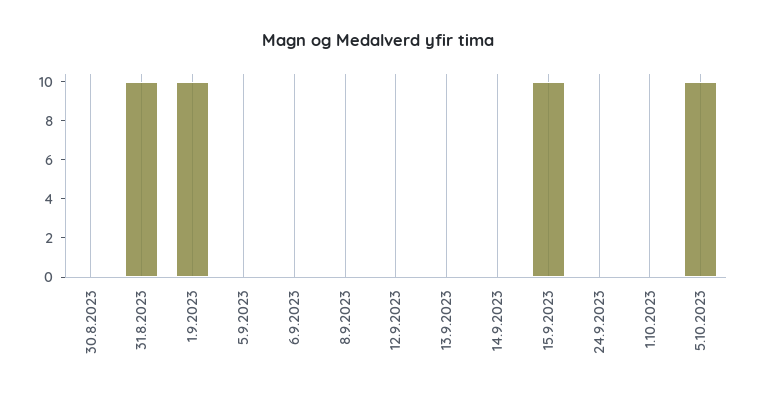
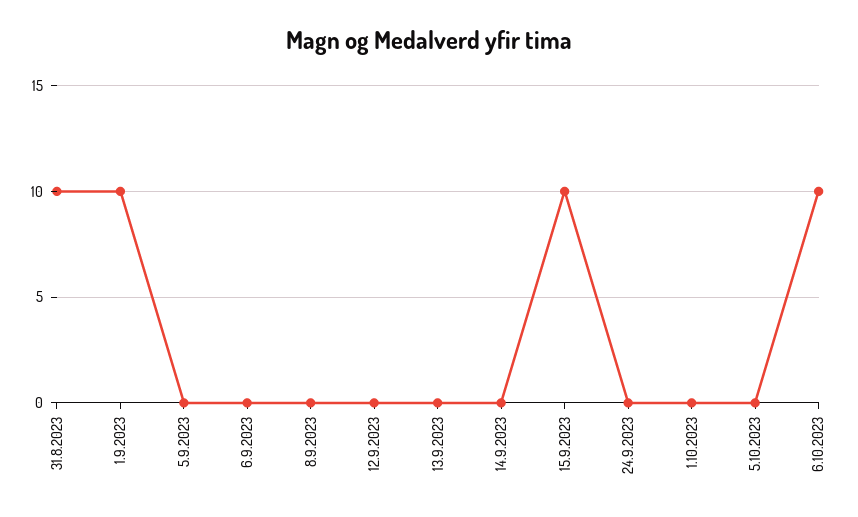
30.8.2023: 0 -> none
5.10.2023: 10 -> 0
6.10.2023: none -> 10

